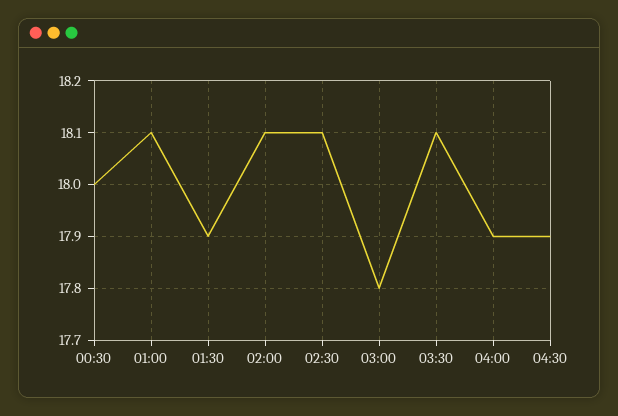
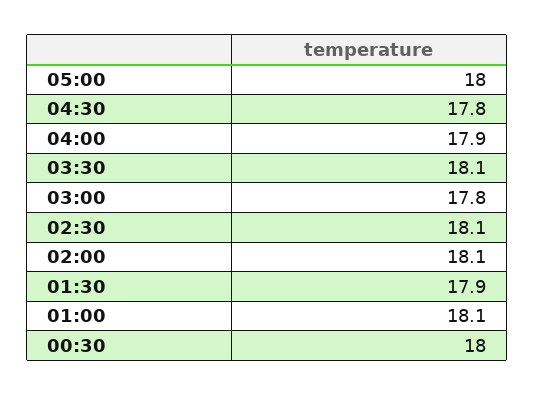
04:30: 17.9 -> 17.8
05:00: none -> 18

